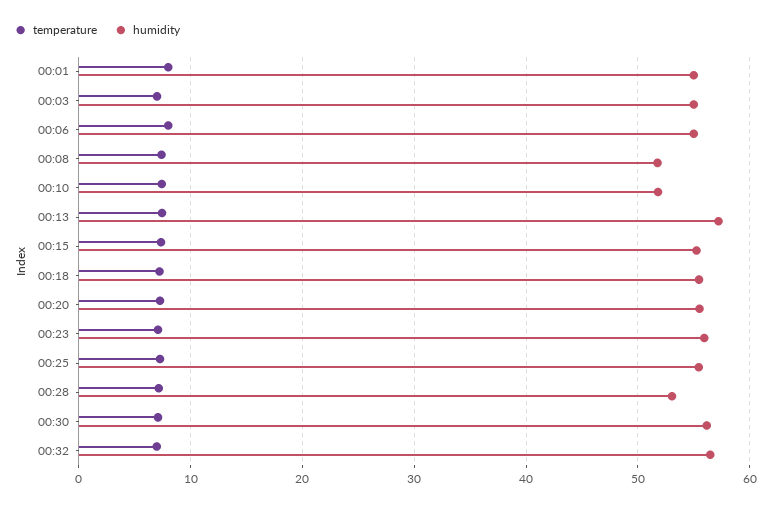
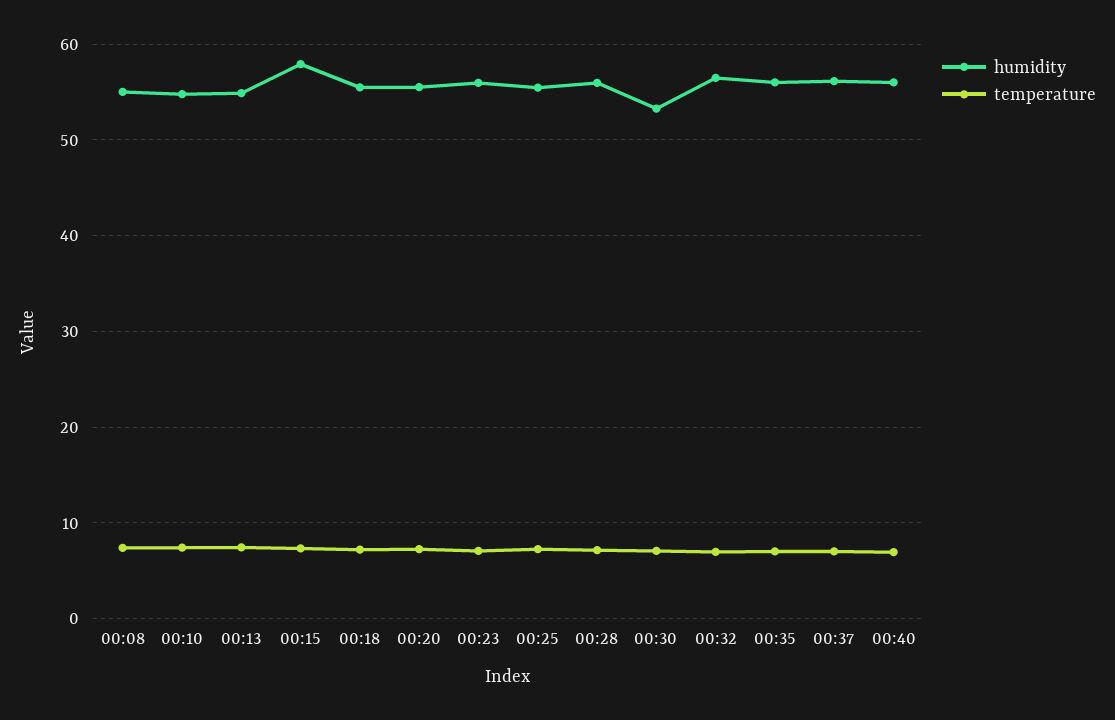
temperature, 00:01: 8 -> none
humidity, 00:01: 55 -> none
temperature, 00:03: 7 -> none
humidity, 00:03: 55 -> none
temperature, 00:06: 8 -> none
humidity, 00:06: 55 -> none
humidity, 00:08: 52 -> 55
humidity, 00:10: 52 -> 55
humidity, 00:13: 57 -> 55
humidity, 00:15: 55 -> 58
humidity, 00:28: 53 -> 56
humidity, 00:30: 56 -> 53
humidity, 00:35: none -> 56
temperature, 00:35: none -> 7
humidity, 00:37: none -> 56
temperature, 00:37: none -> 7
humidity, 00:40: none -> 56
temperature, 00:40: none -> 7

